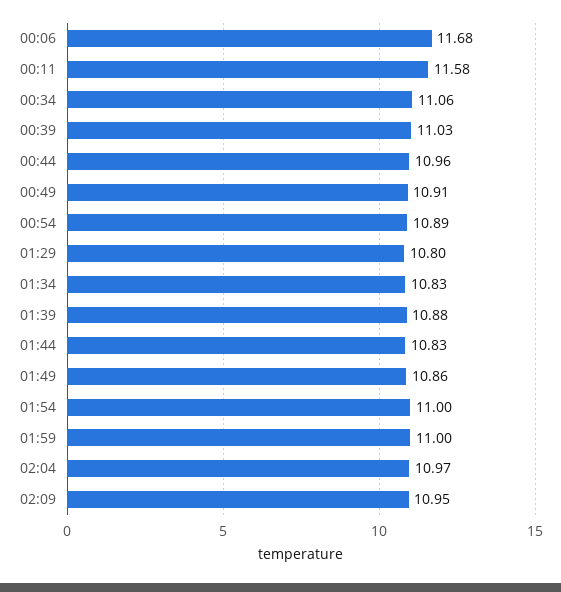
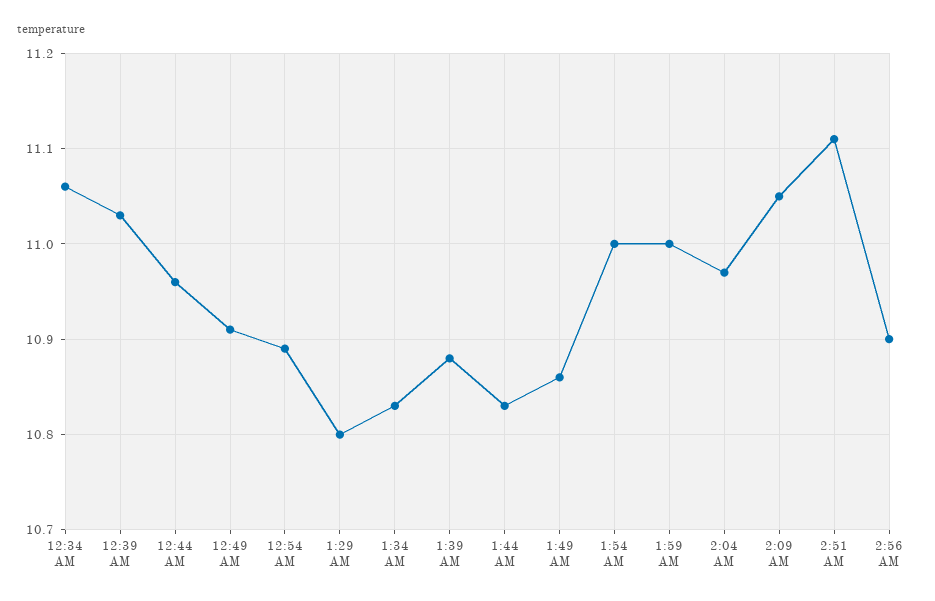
00:06: 11.68 -> none
00:11: 11.58 -> none
02:09: 10.95 -> 11.05
2:51 AM: none -> 11.11
2:56 AM: none -> 10.9

